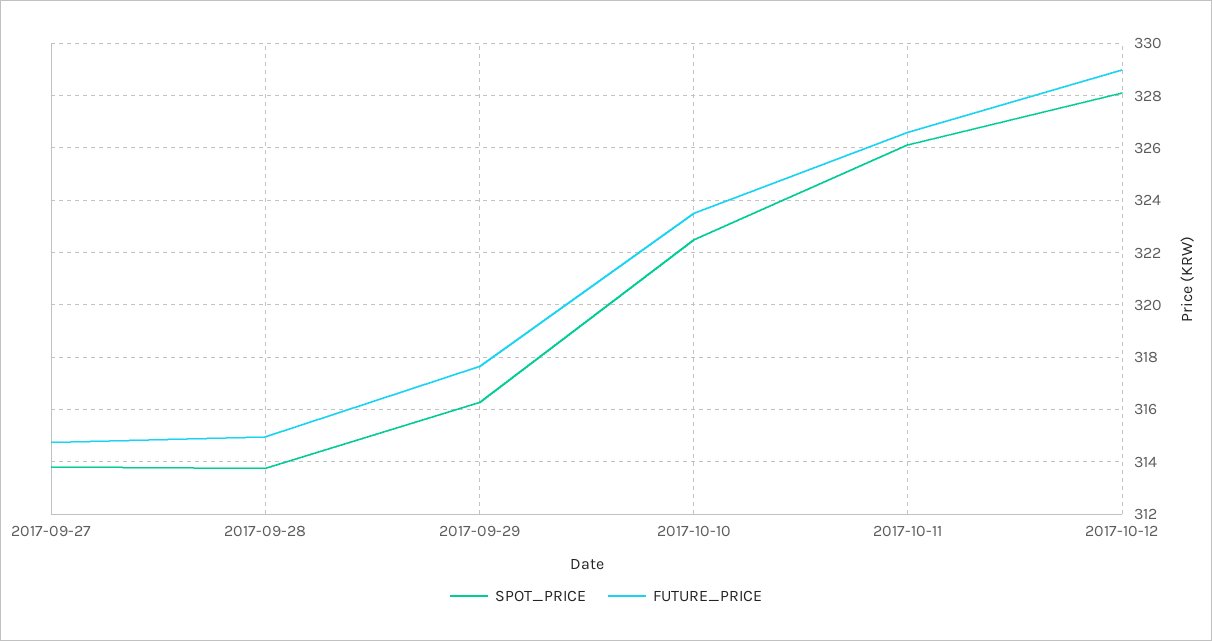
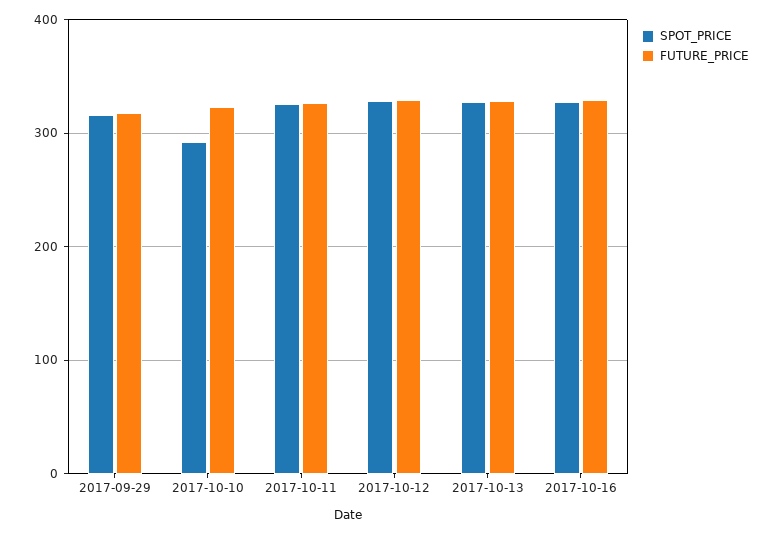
SPOT_PRICE, 2017-09-27: 313.75 -> none
FUTURE_PRICE, 2017-09-27: 314.75 -> none
SPOT_PRICE, 2017-09-28: 313.75 -> none
FUTURE_PRICE, 2017-09-28: 315 -> none
SPOT_PRICE, 2017-10-10: 322.5 -> 290
SPOT_PRICE, 2017-10-13: none -> 330
FUTURE_PRICE, 2017-10-13: none -> 330
SPOT_PRICE, 2017-10-16: none -> 330
FUTURE_PRICE, 2017-10-16: none -> 330

